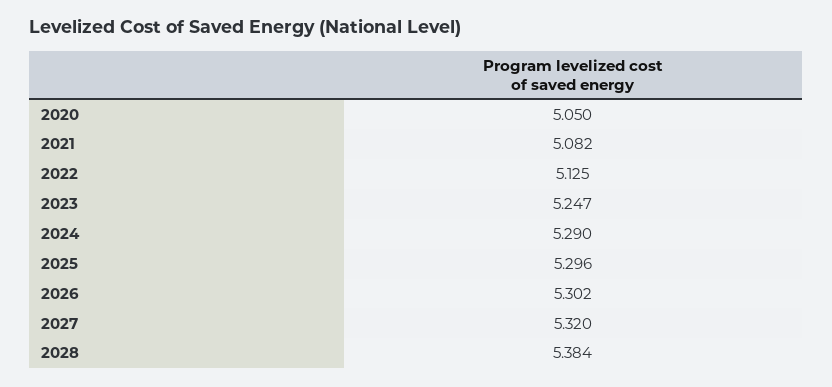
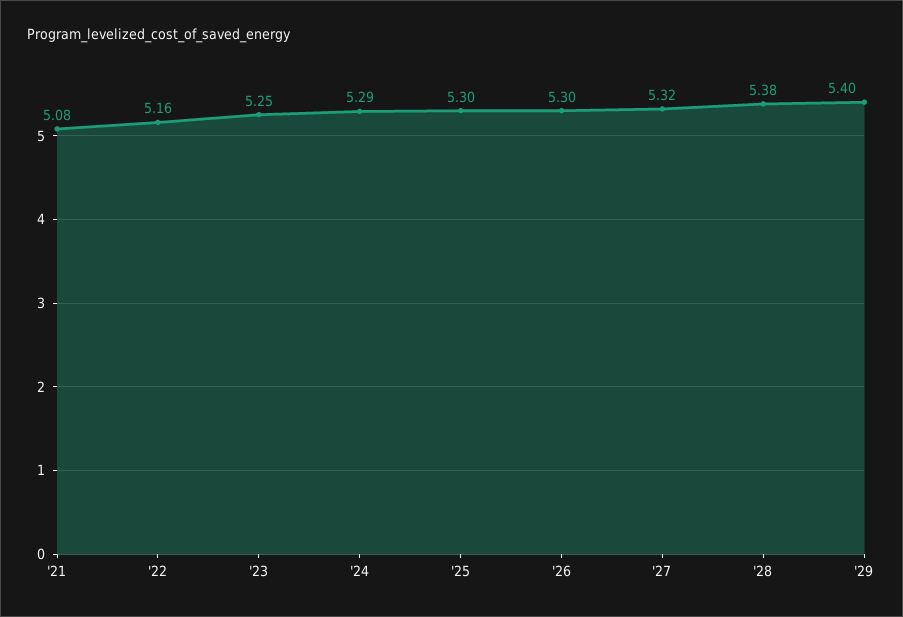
2020: 5.05 -> none
2022: 5.125 -> 5.16
'29: none -> 5.4

